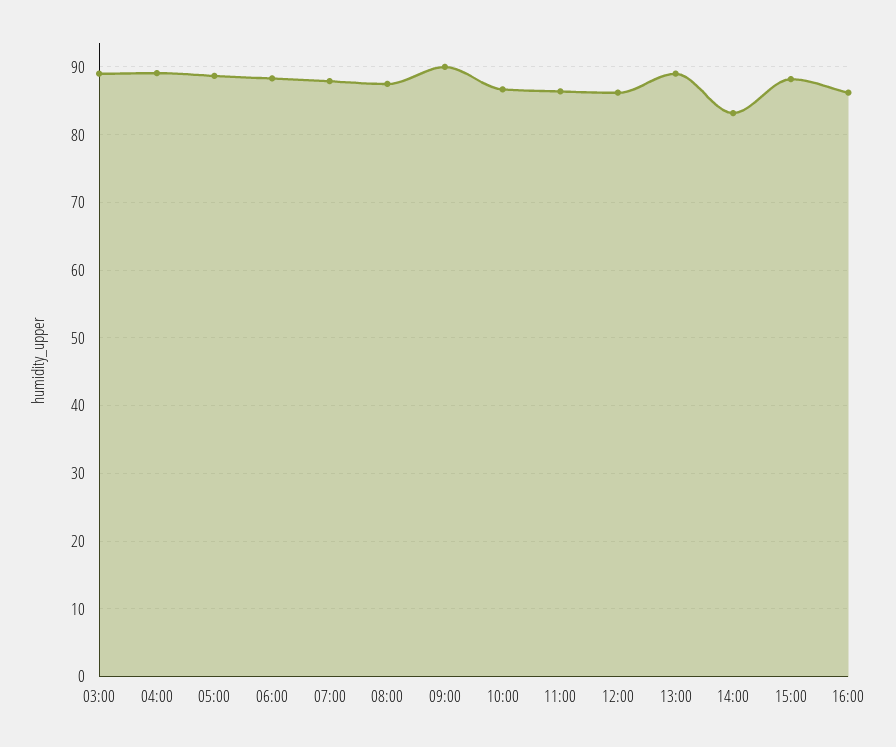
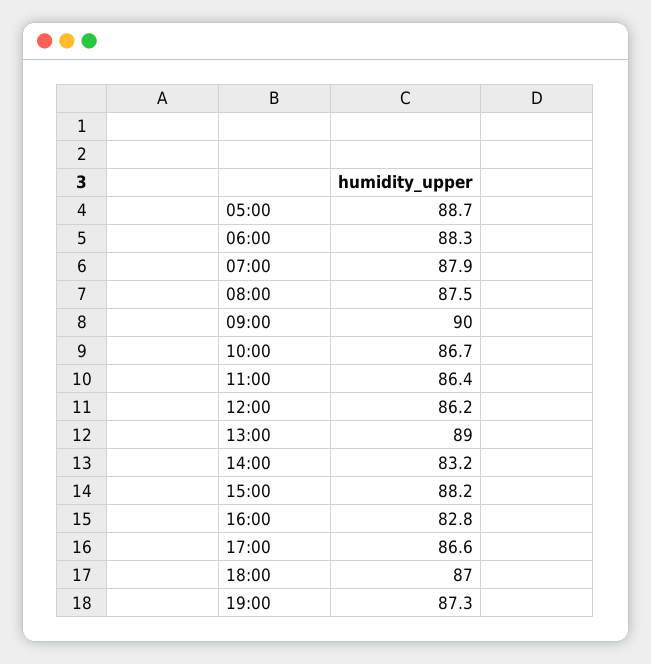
03:00: 89 -> none
04:00: 89 -> none
16:00: 86 -> 82.8
17:00: none -> 86.6
18:00: none -> 87
19:00: none -> 87.3

